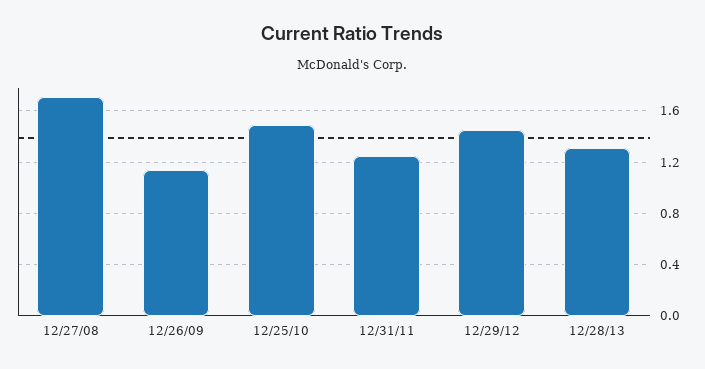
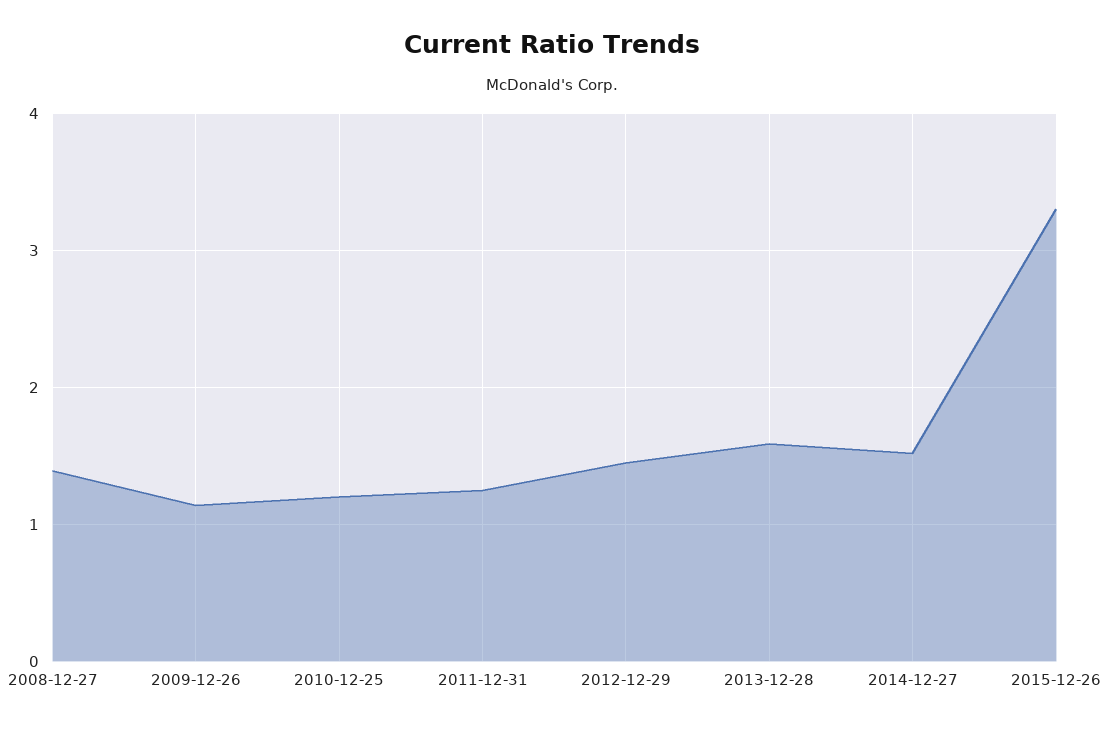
12/27/08: 1.7 -> 1.4
12/25/10: 1.5 -> 1.2
12/28/13: 1.3 -> 1.6
2014-12-27: none -> 1.5
2015-12-26: none -> 3.3

